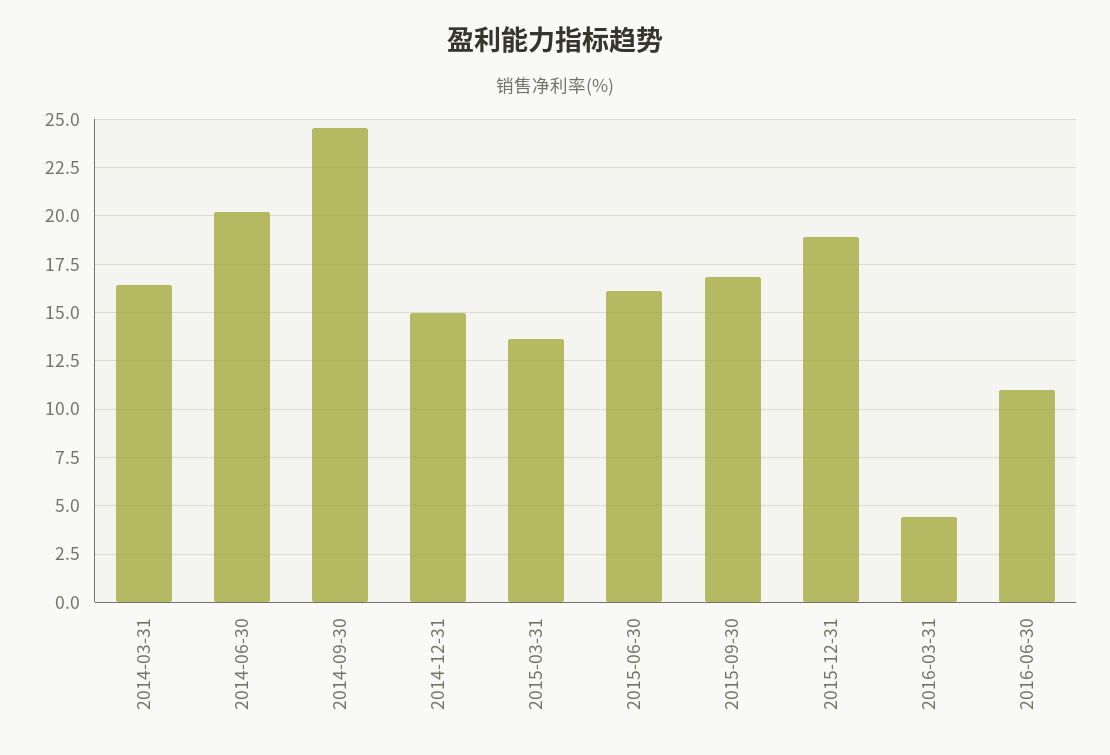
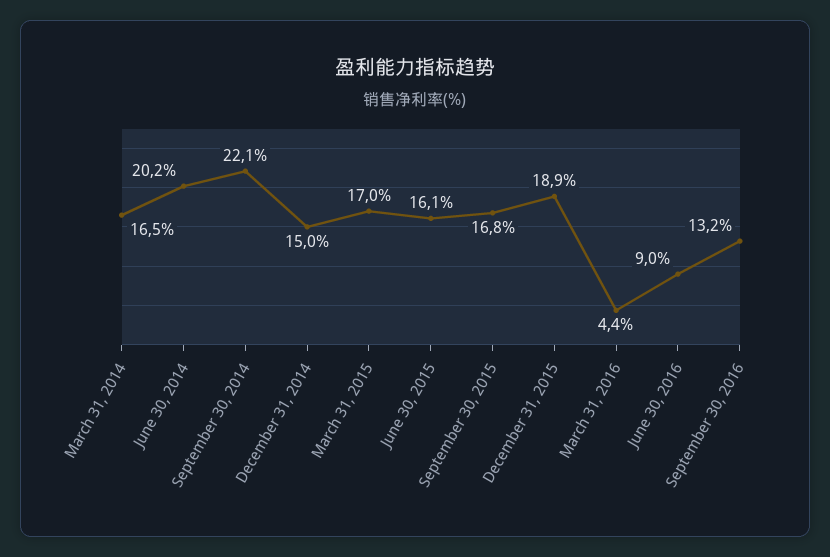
2014-09-30: 24.5 -> 22.1
2015-03-31: 13.5 -> 17
2016-06-30: 11 -> 9
September 30, 2016: none -> 13.2

